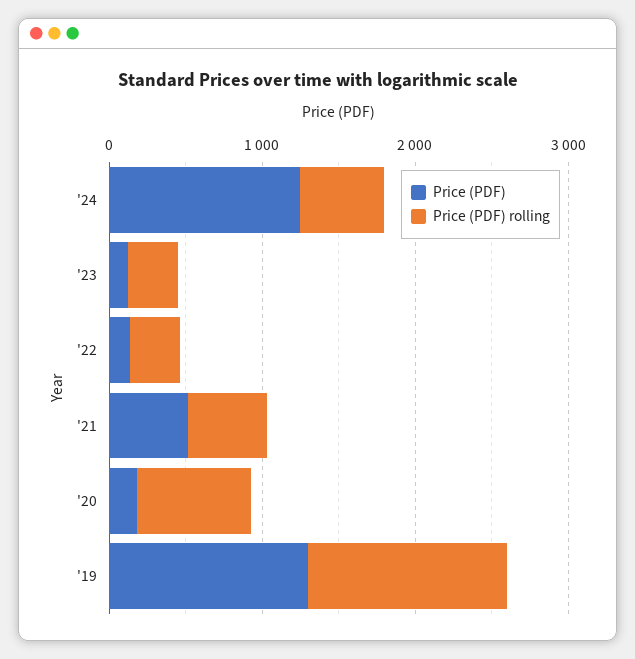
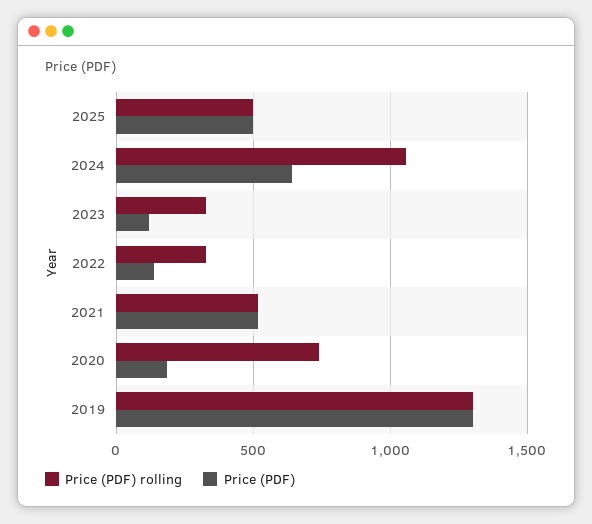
Price (PDF), '24: 1200 -> 650
Price (PDF) rolling, '24: 600 -> 1050
Price (PDF) rolling, 2025: none -> 500
Price (PDF), 2025: none -> 500

